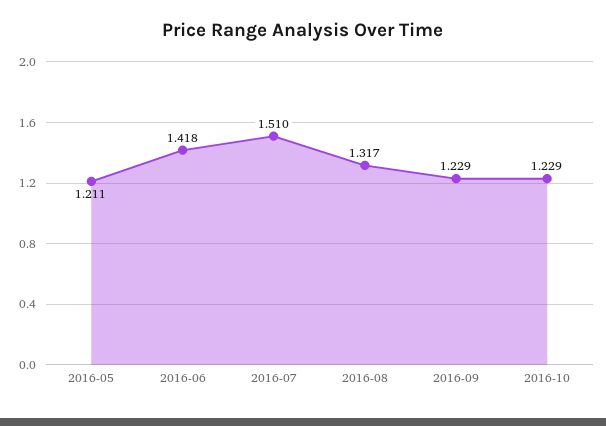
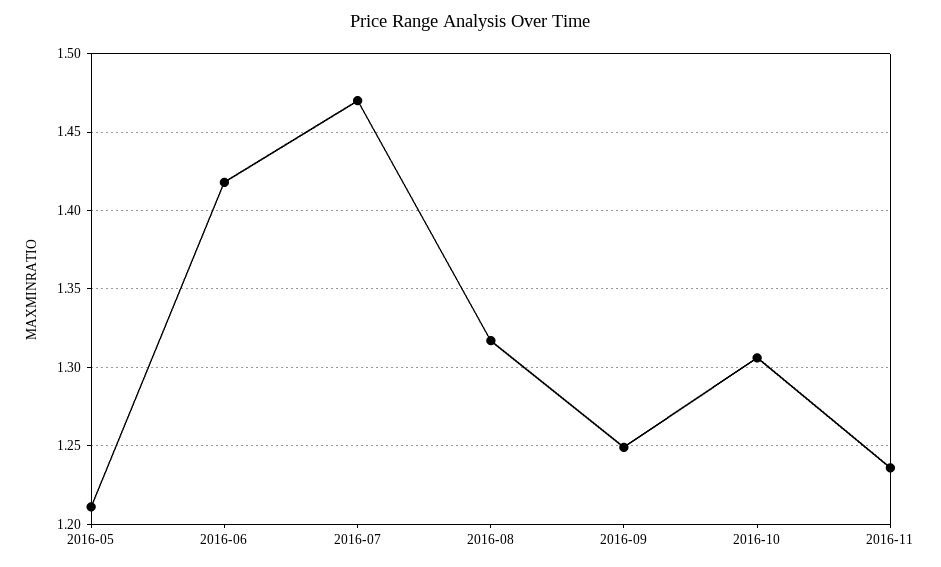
2016-07: 1.51 -> 1.47
2016-09: 1.229 -> 1.25
2016-10: 1.229 -> 1.305
2016-11: none -> 1.235

